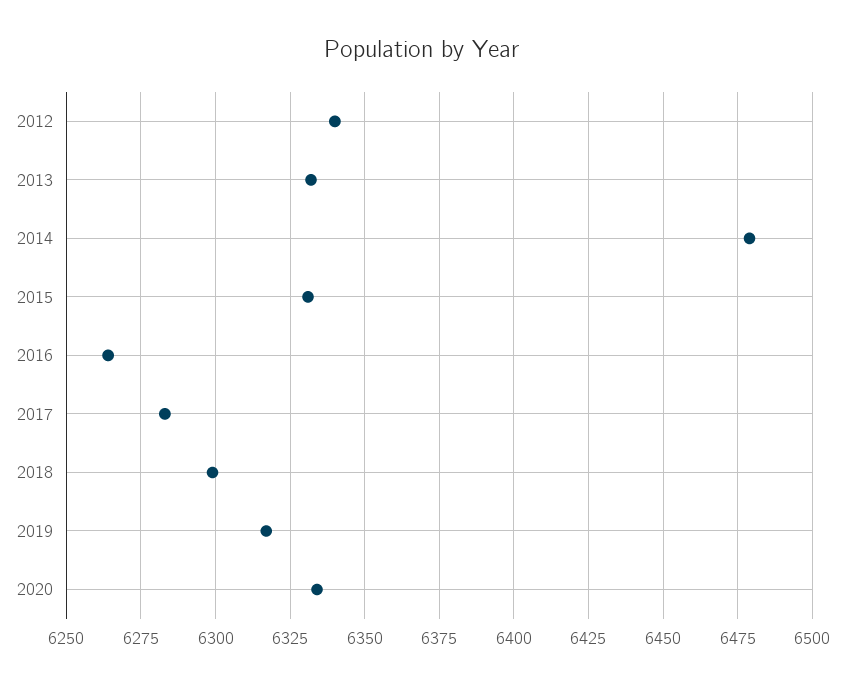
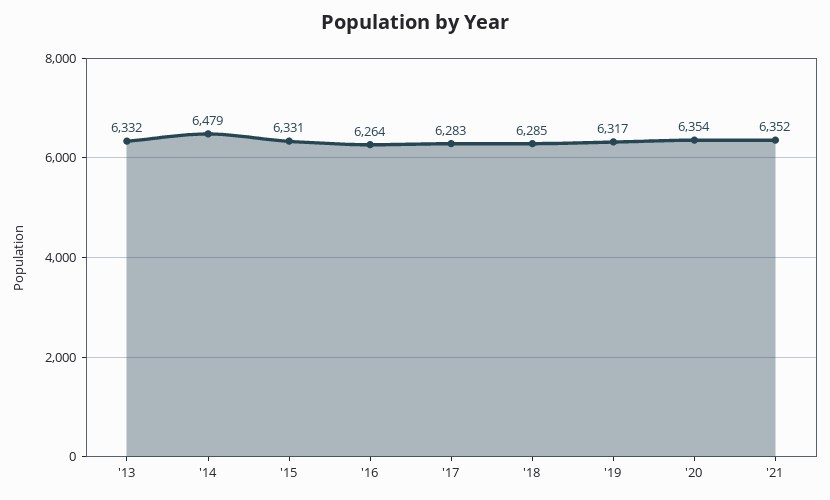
2012: 6340 -> none
2018: 6300 -> 6285
2020: 6335 -> 6354
'21: none -> 6352

